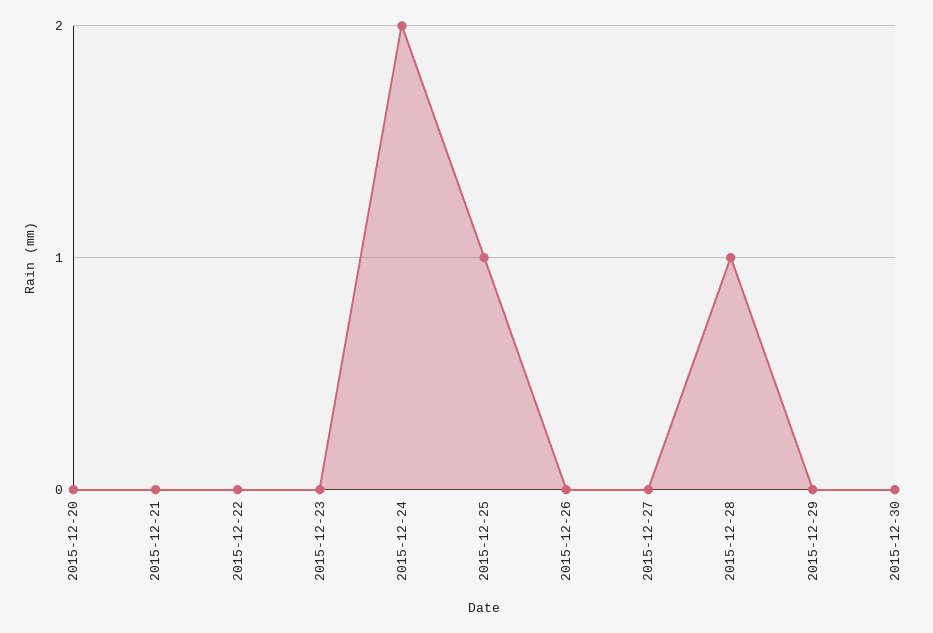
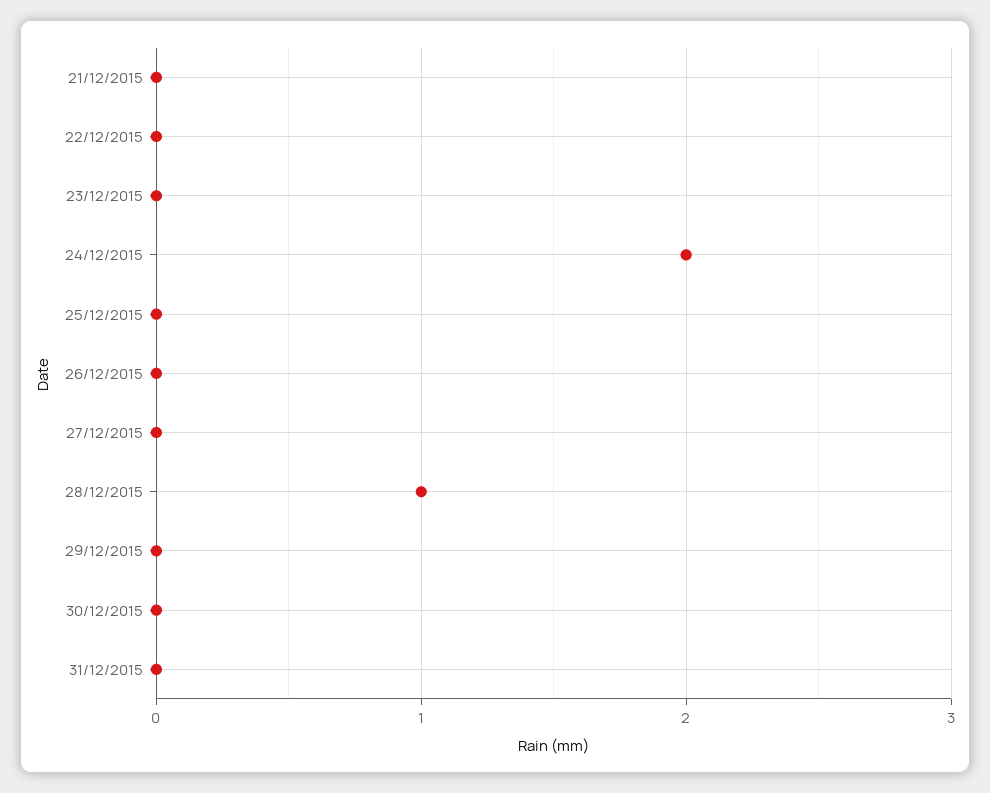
2015-12-20: 0 -> none
2015-12-25: 1 -> 0
31/12/2015: none -> 0

